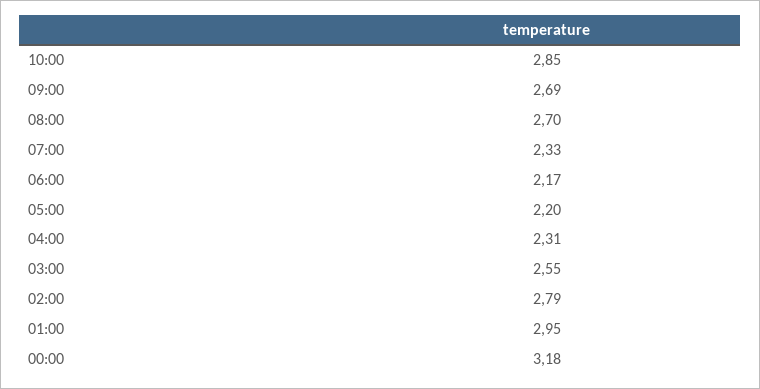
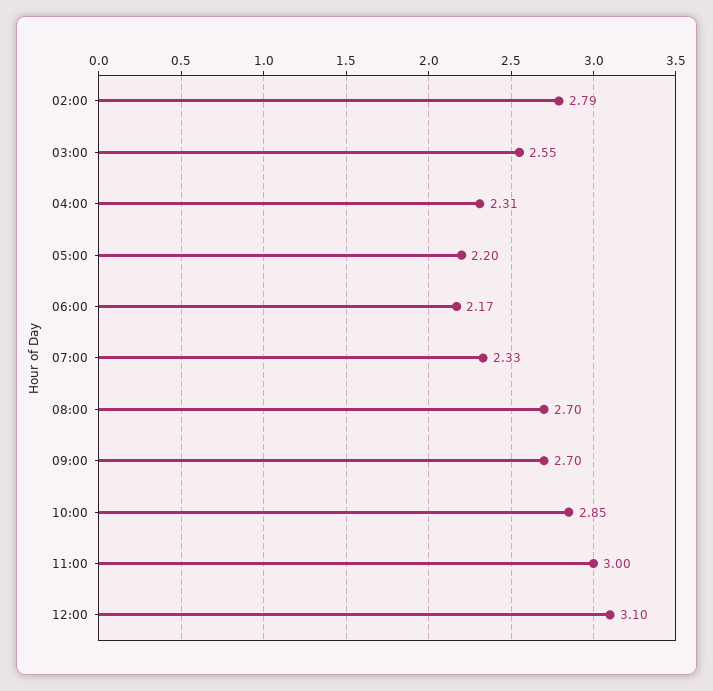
09:00: 2.69 -> 2.7
01:00: 2.95 -> none
00:00: 3.18 -> none
11:00: none -> 3
12:00: none -> 3.1

